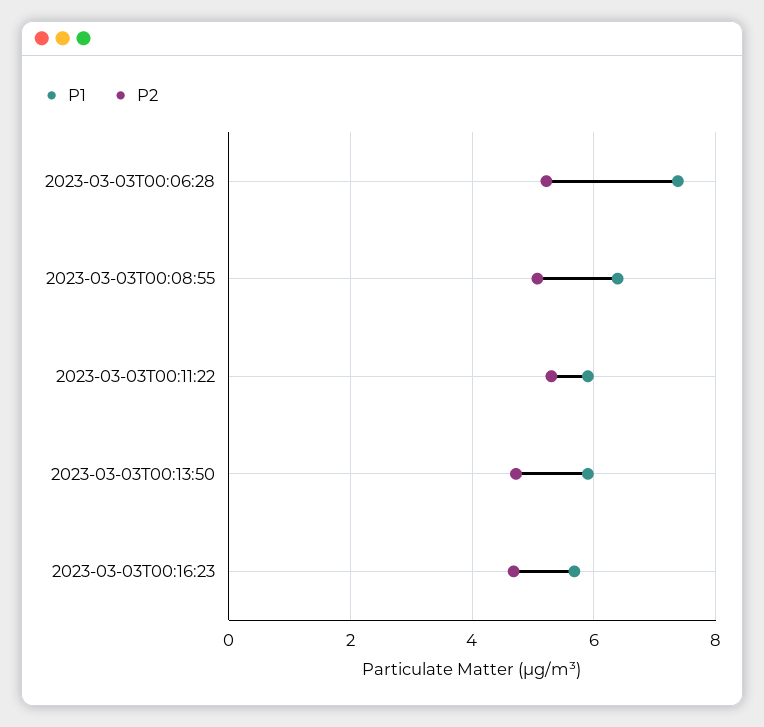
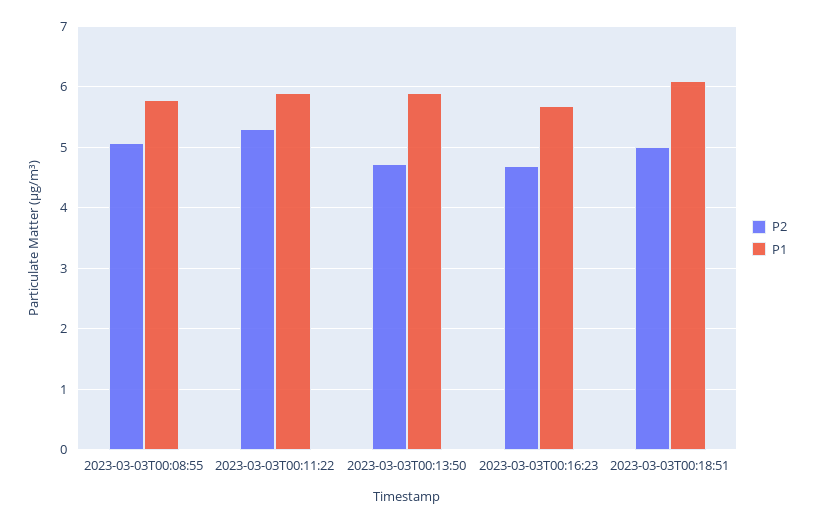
P1, 2023-03-03T00:06:28: 7.4 -> none
P2, 2023-03-03T00:06:28: 5.2 -> none
P1, 2023-03-03T00:08:55: 6.4 -> 5.8
P2, 2023-03-03T00:18:51: none -> 5
P1, 2023-03-03T00:18:51: none -> 6.1

